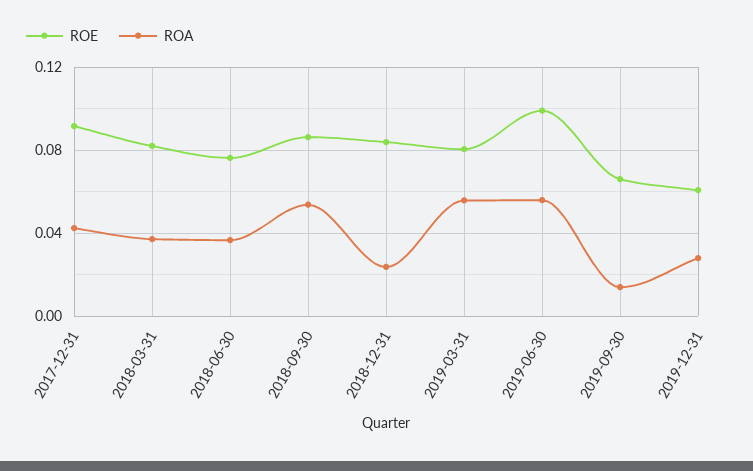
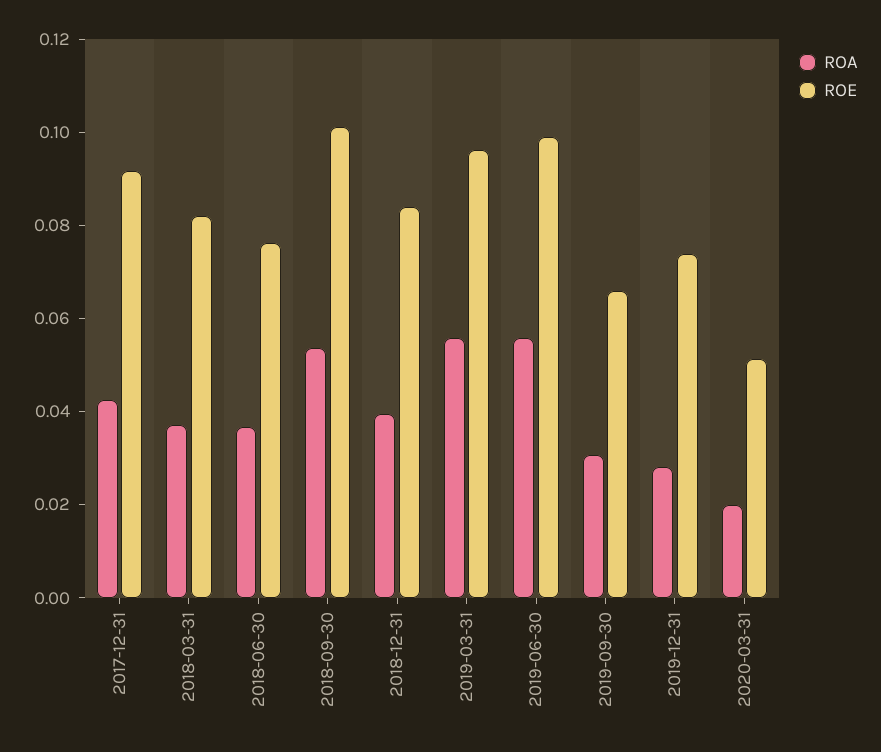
ROE, 2018-09-30: 0.085 -> 0.1
ROA, 2018-12-31: 0.025 -> 0.04
ROE, 2019-03-31: 0.08 -> 0.095
ROA, 2019-09-30: 0.015 -> 0.03
ROE, 2019-12-31: 0.06 -> 0.075
ROA, 2020-03-31: none -> 0.02
ROE, 2020-03-31: none -> 0.05

